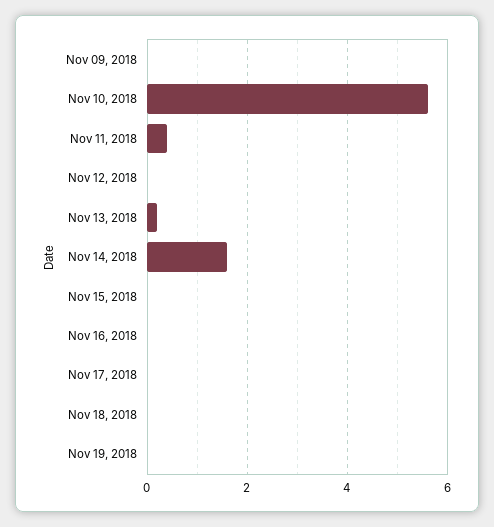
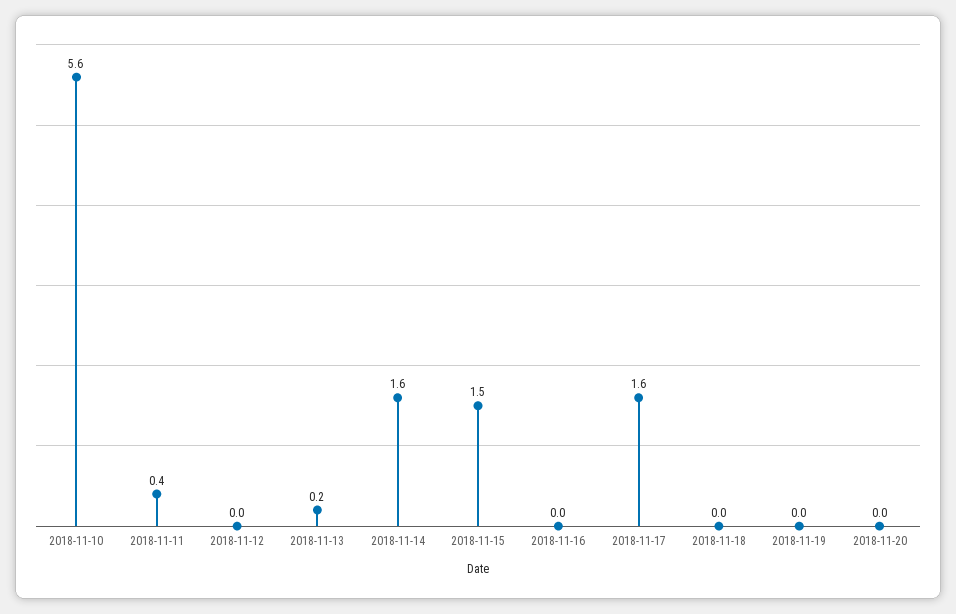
Nov 09, 2018: 0 -> none
Nov 15, 2018: 0 -> 1.5
Nov 17, 2018: 0 -> 1.6
2018-11-20: none -> 0

